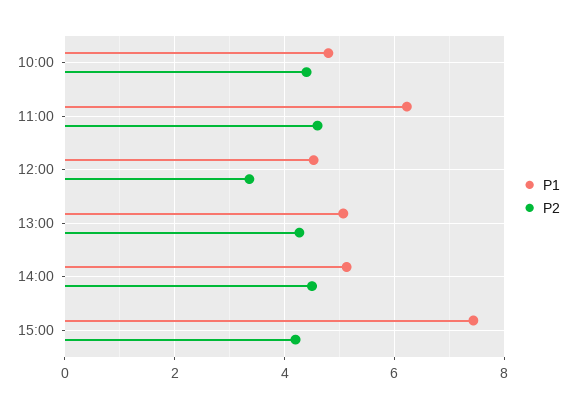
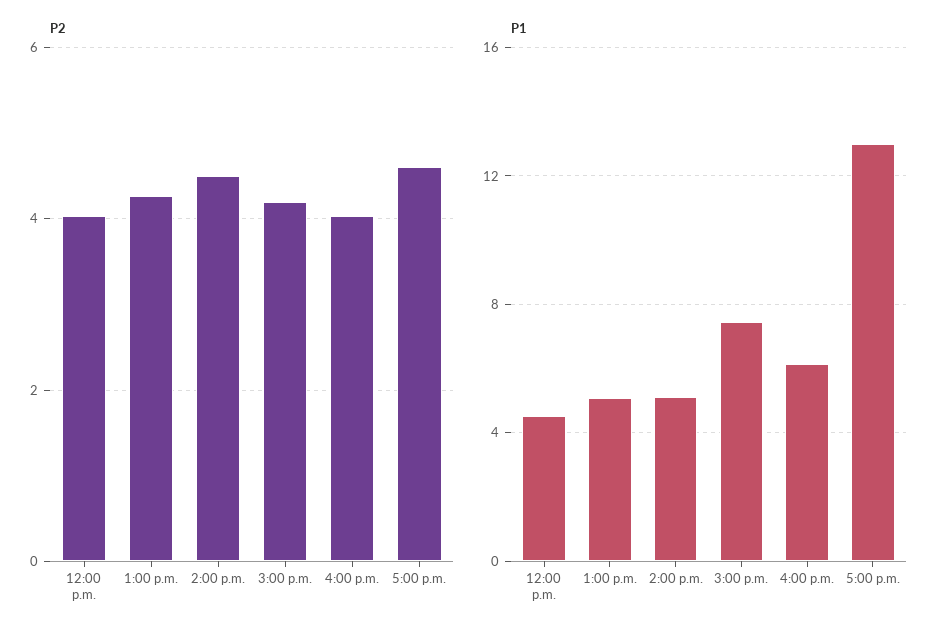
P1, 10:00: 4.8 -> none
P2, 10:00: 4.4 -> none
P1, 11:00: 6.2 -> none
P2, 11:00: 4.6 -> none
P2, 12:00: 3.4 -> 4
P2, 4:00 p.m.: none -> 4
P2, 5:00 p.m.: none -> 4.6
P1, 4:00 p.m.: none -> 6
P1, 5:00 p.m.: none -> 13

